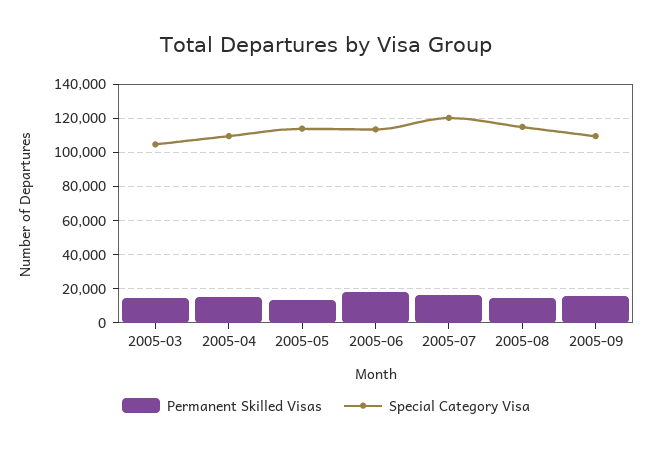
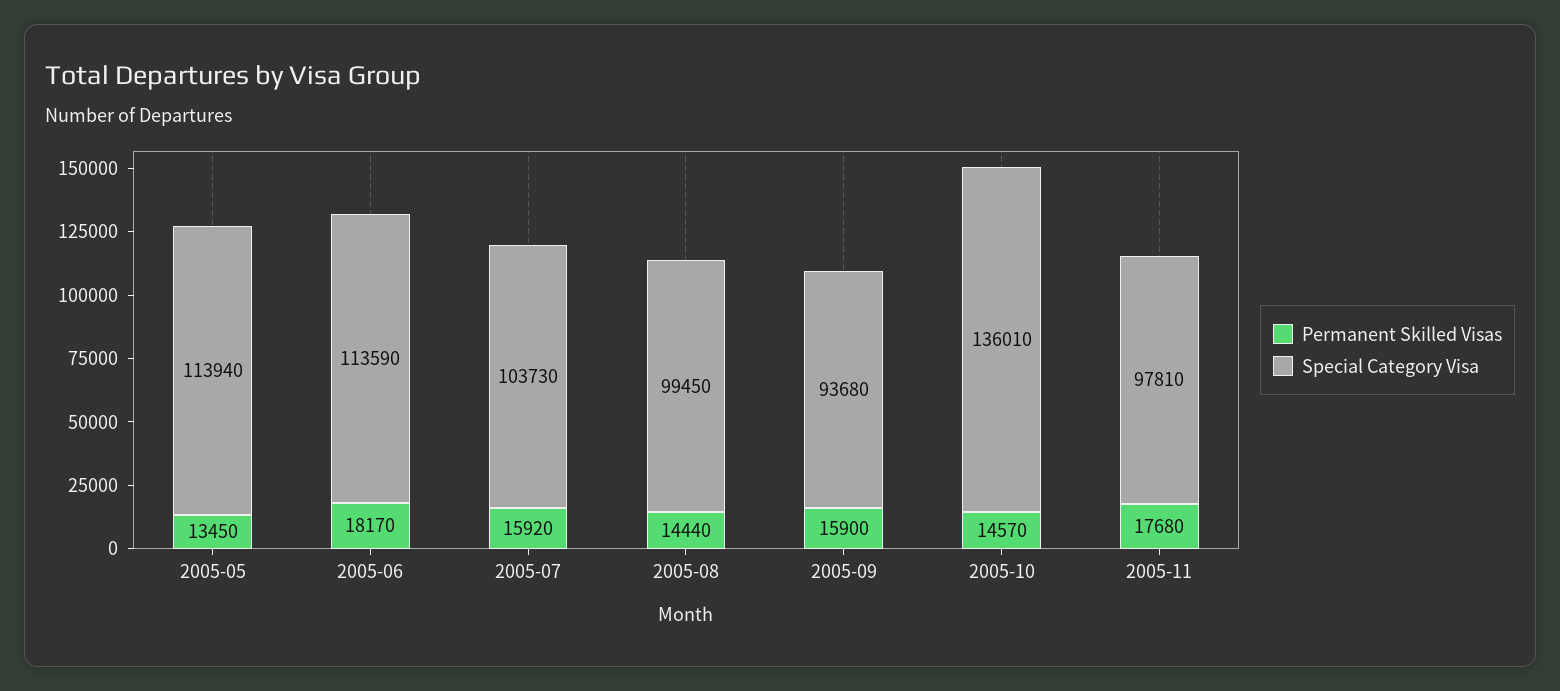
Permanent Skilled Visas, 2005-03: 15000 -> none
Special Category Visa, 2005-03: 105000 -> none
Permanent Skilled Visas, 2005-04: 15000 -> none
Special Category Visa, 2005-04: 110000 -> none
Special Category Visa, 2005-07: 120000 -> 103730
Special Category Visa, 2005-08: 115000 -> 99450
Special Category Visa, 2005-09: 110000 -> 93680
Permanent Skilled Visas, 2005-10: none -> 14570
Special Category Visa, 2005-10: none -> 136010
Permanent Skilled Visas, 2005-11: none -> 17680
Special Category Visa, 2005-11: none -> 97810

